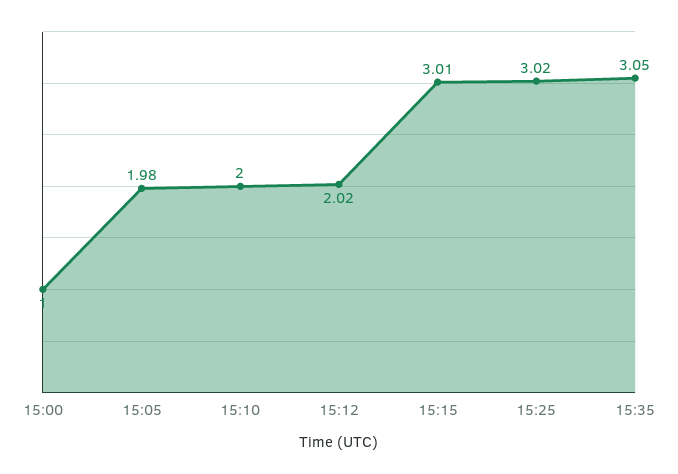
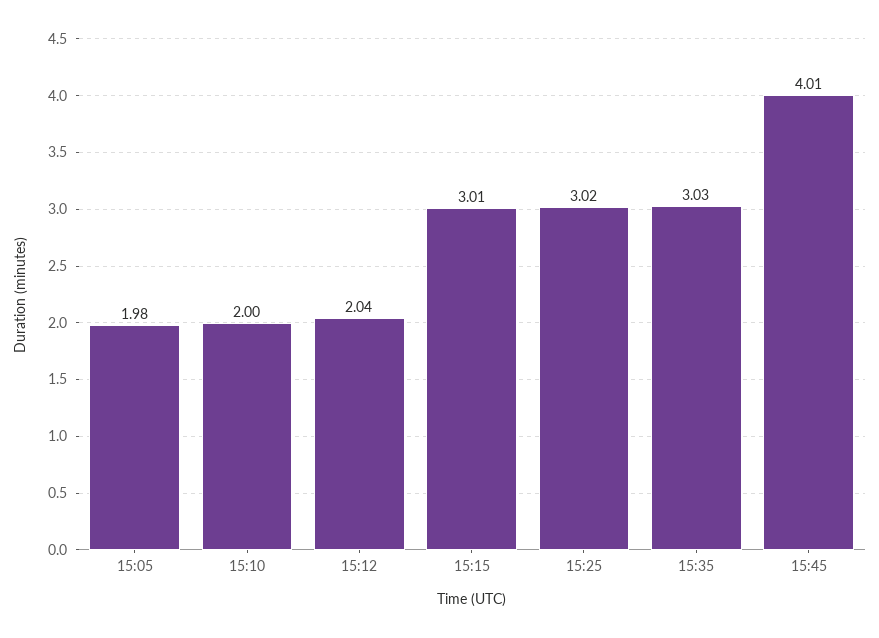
15:00: 1 -> none
15:12: 2.02 -> 2.04
15:35: 3.05 -> 3.03
15:45: none -> 4.01

